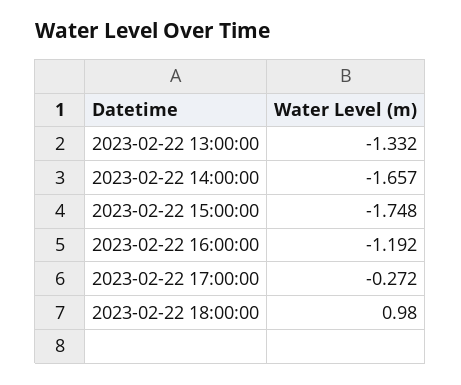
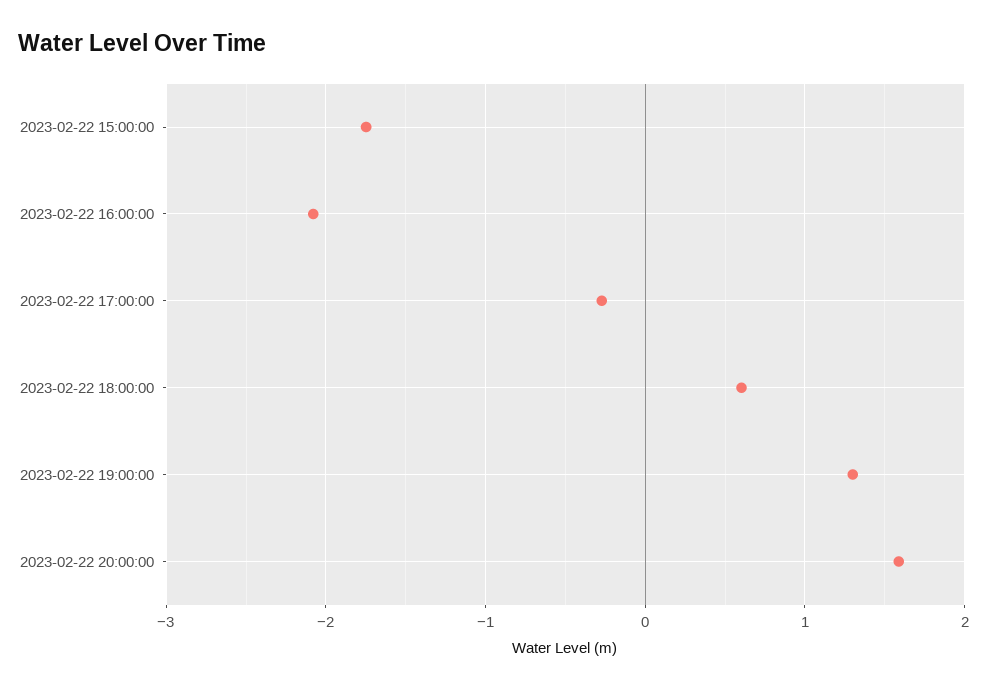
2023-02-22 13:00:00: -1.332 -> none
2023-02-22 14:00:00: -1.657 -> none
2023-02-22 16:00:00: -1.192 -> -2.1
2023-02-22 18:00:00: 0.98 -> 0.6
2023-02-22 19:00:00: none -> 1.3
2023-02-22 20:00:00: none -> 1.6

